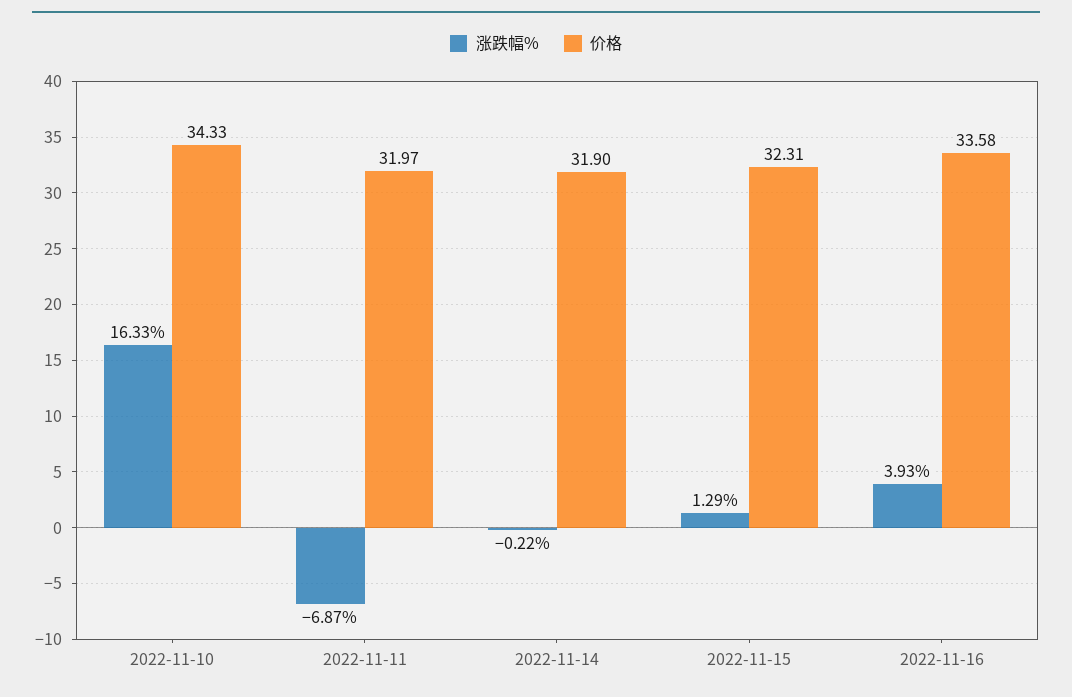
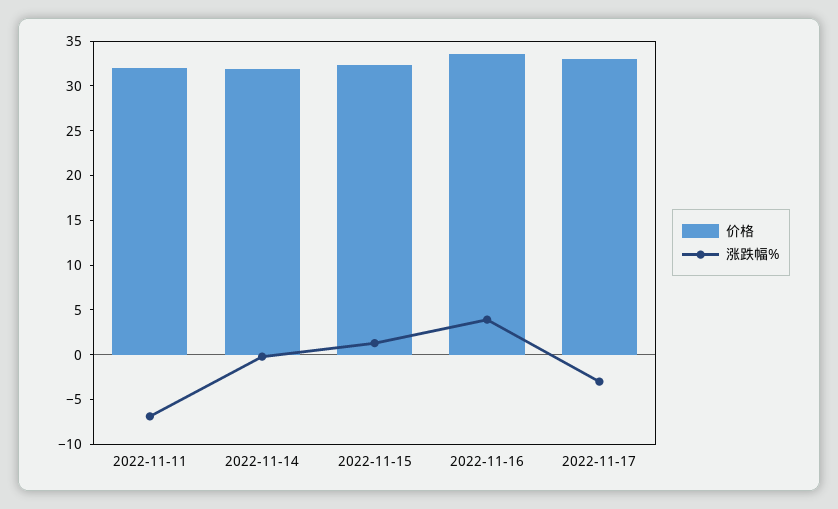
涨跌幅%, 2022-11-10: 16.33 -> none
价格, 2022-11-10: 34.33 -> none
价格, 2022-11-17: none -> 33
涨跌幅%, 2022-11-17: none -> -3

